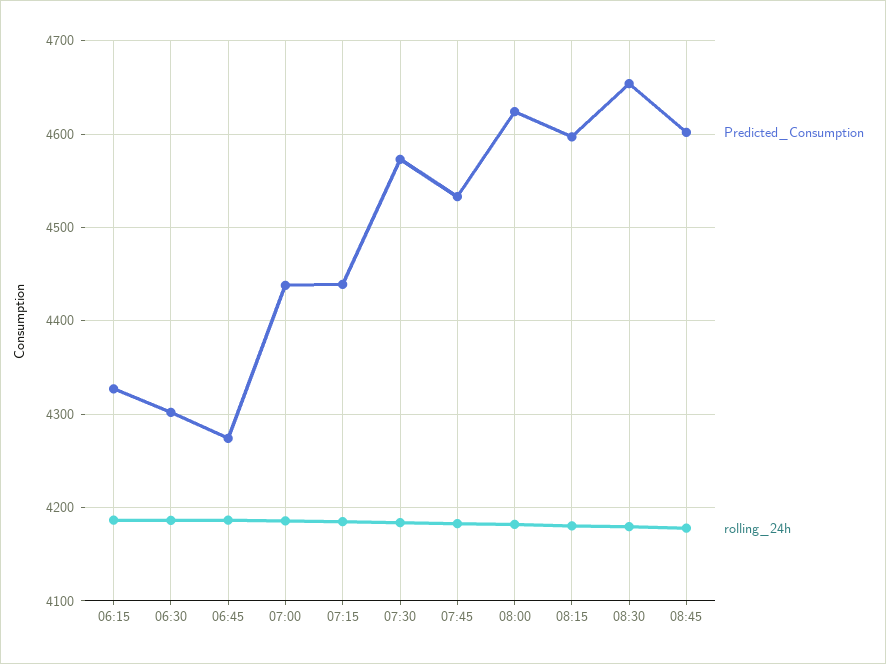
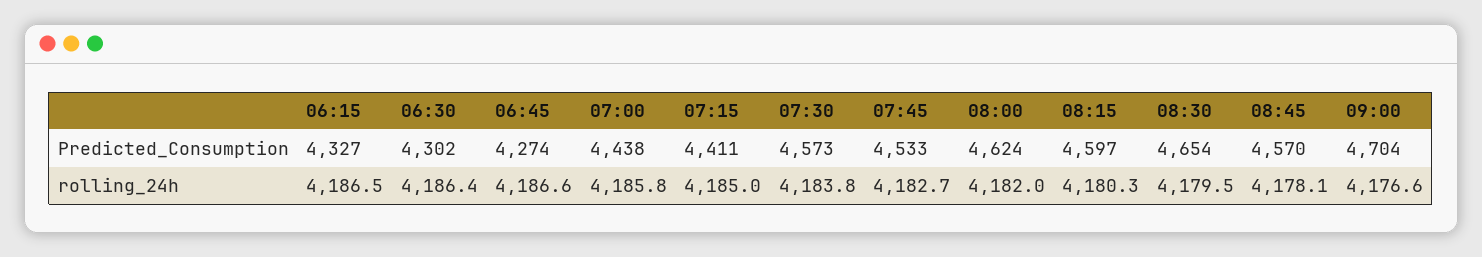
Predicted_Consumption, 07:15: 4440 -> 4411
Predicted_Consumption, 08:45: 4600 -> 4570
Predicted_Consumption, 09:00: none -> 4704
rolling_24h, 09:00: none -> 4176.6

